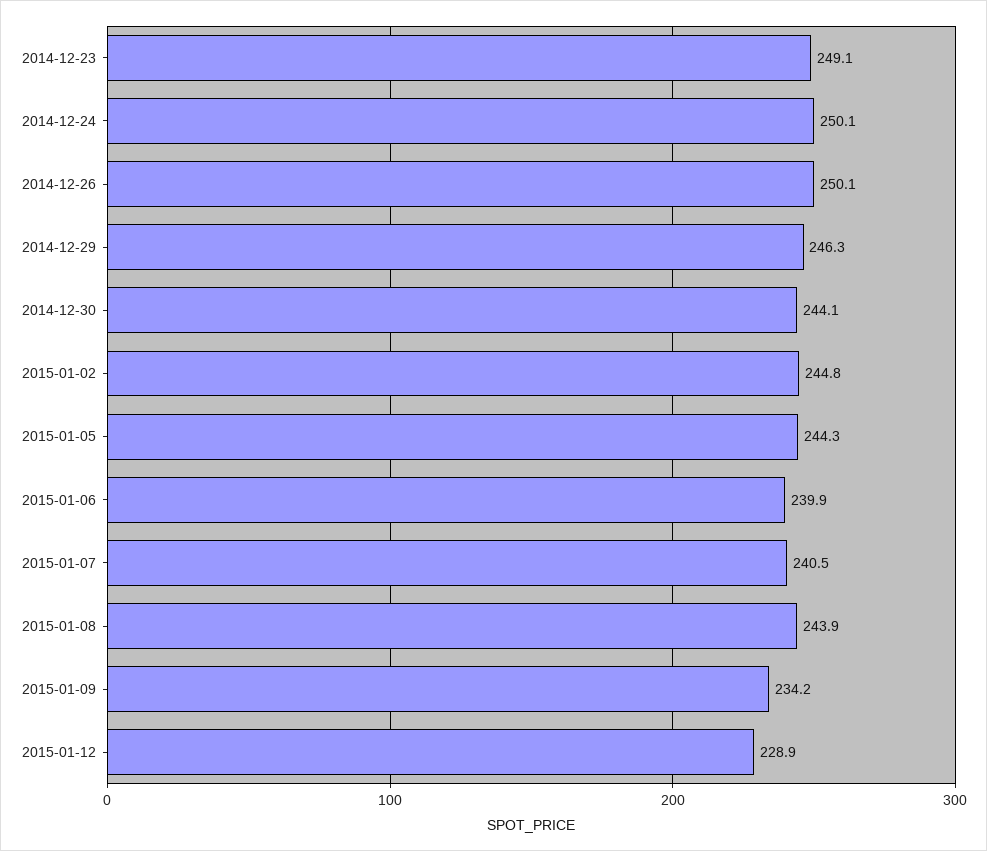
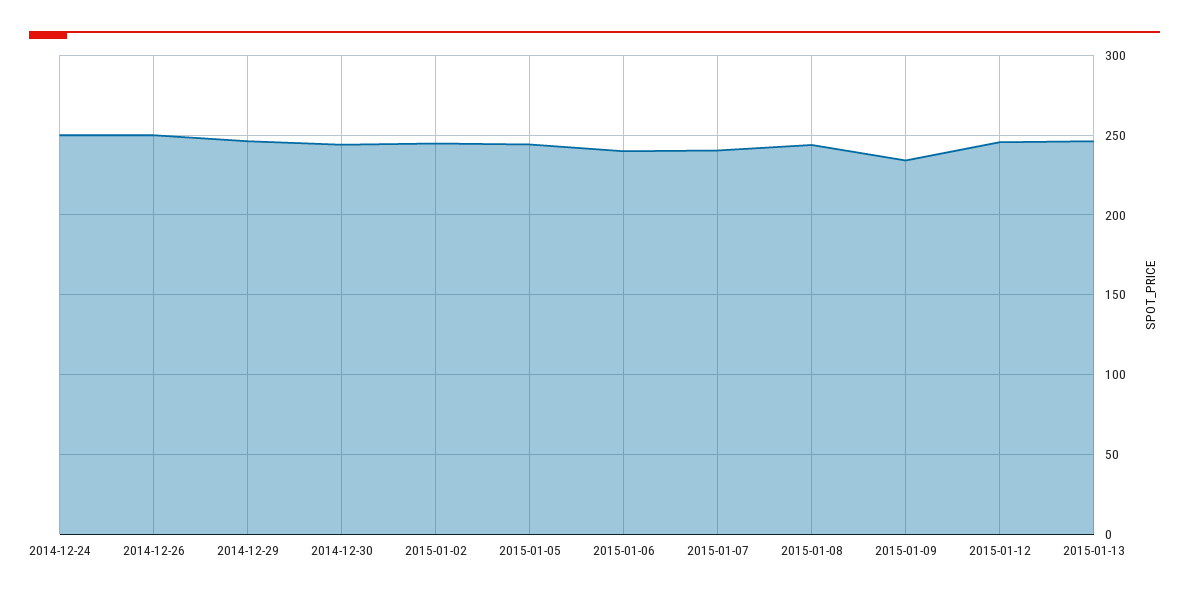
2014-12-23: 249.1 -> none
2015-01-12: 228.9 -> 245
2015-01-13: none -> 245

